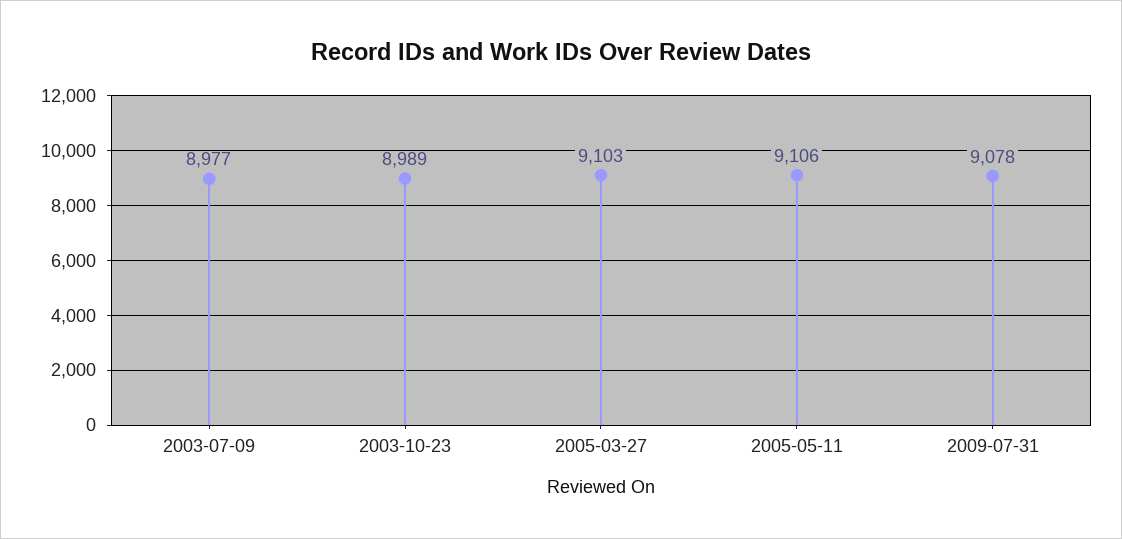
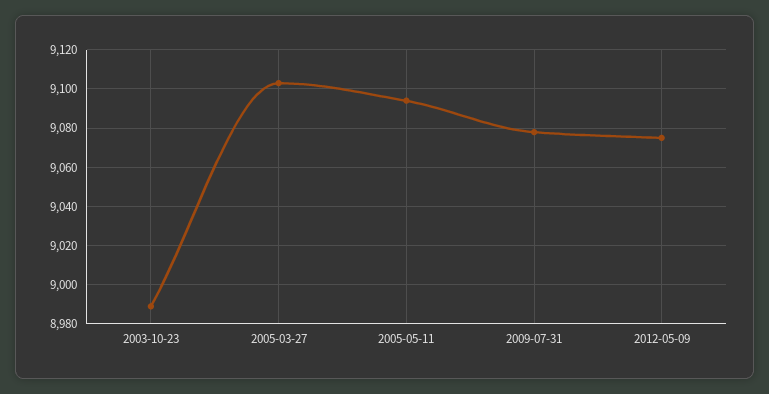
2003-07-09: 8977 -> none
2005-05-11: 9106 -> 9095
2012-05-09: none -> 9075

